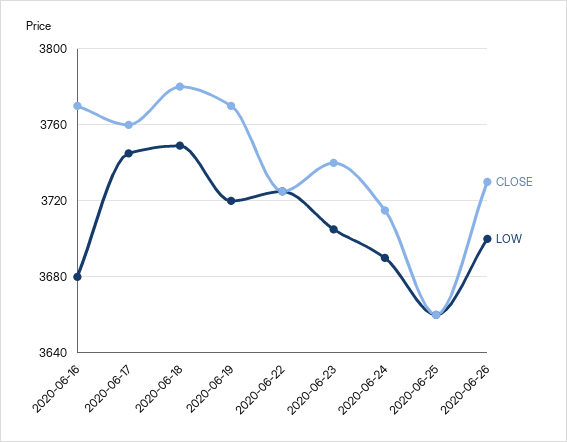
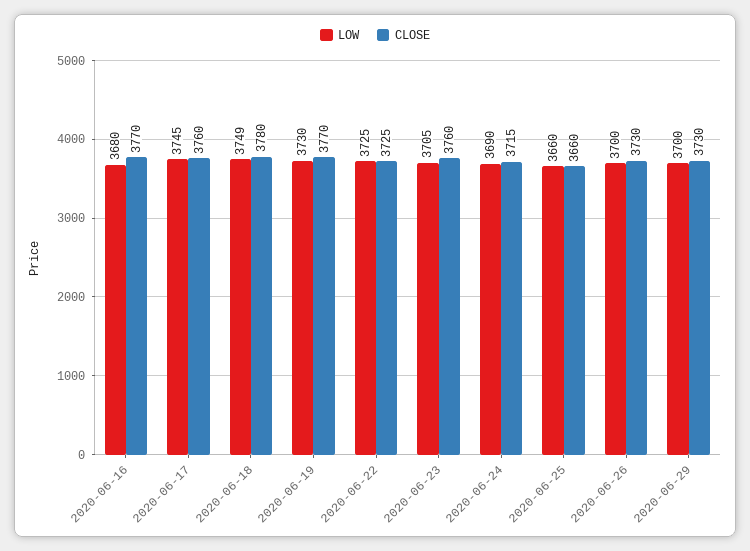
LOW, 2020-06-19: 3720 -> 3730
CLOSE, 2020-06-23: 3740 -> 3760
LOW, 2020-06-29: none -> 3700
CLOSE, 2020-06-29: none -> 3730

